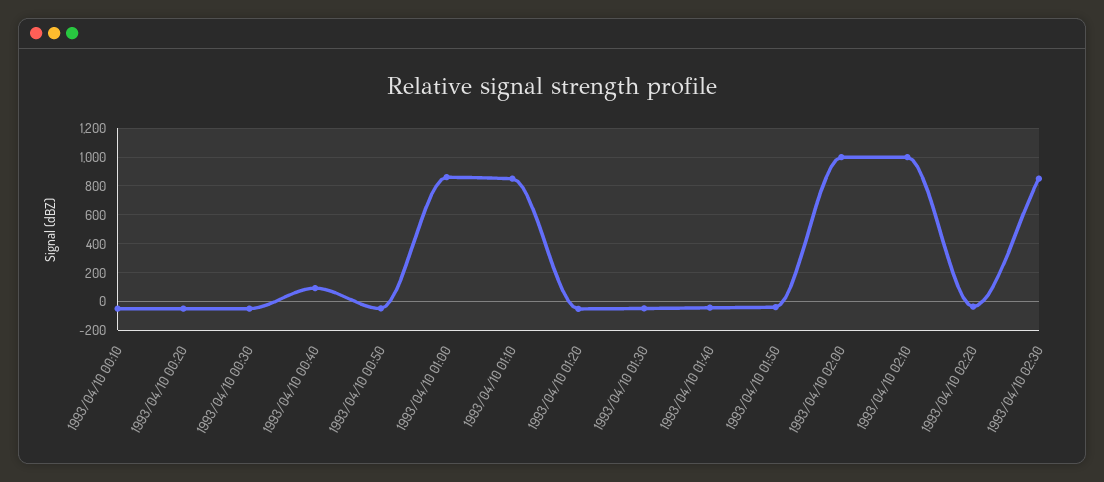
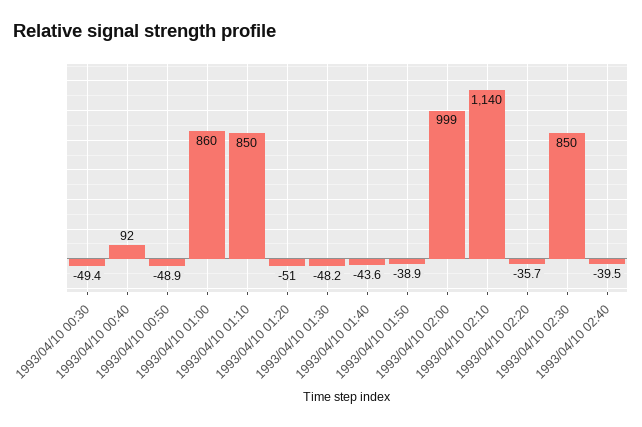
1993/04/10 00:10: -50 -> none
1993/04/10 00:20: -50 -> none
1993/04/10 02:10: 1000 -> 1140
1993/04/10 02:40: none -> -39.5

